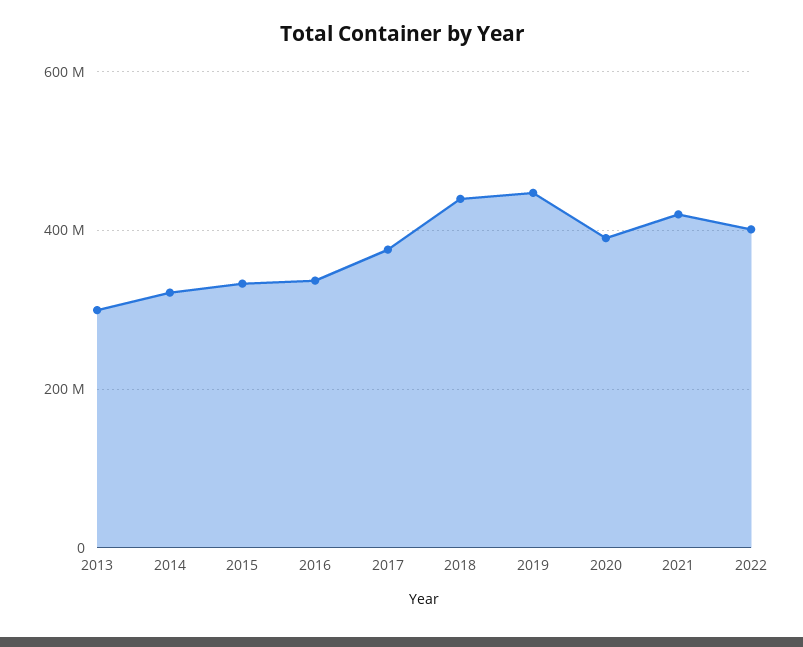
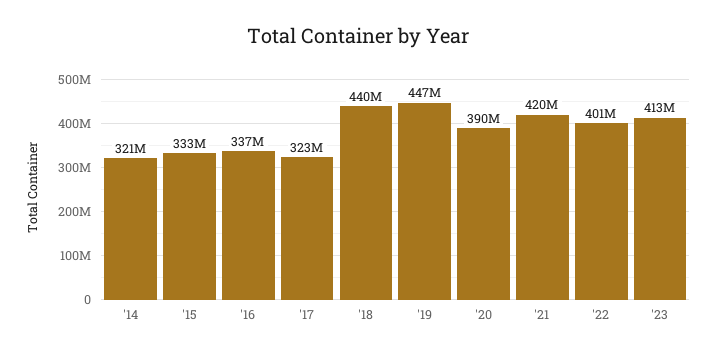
2013: 300000000 -> none
2017: 380000000 -> 323000000
'23: none -> 413000000

